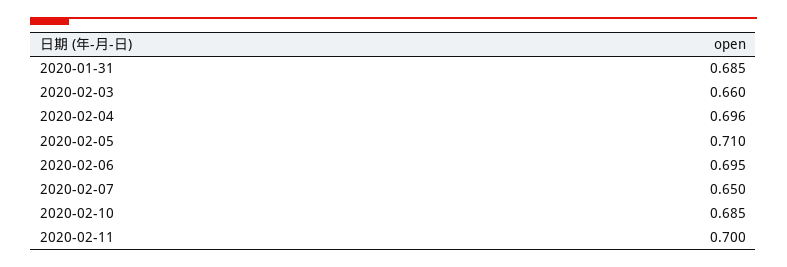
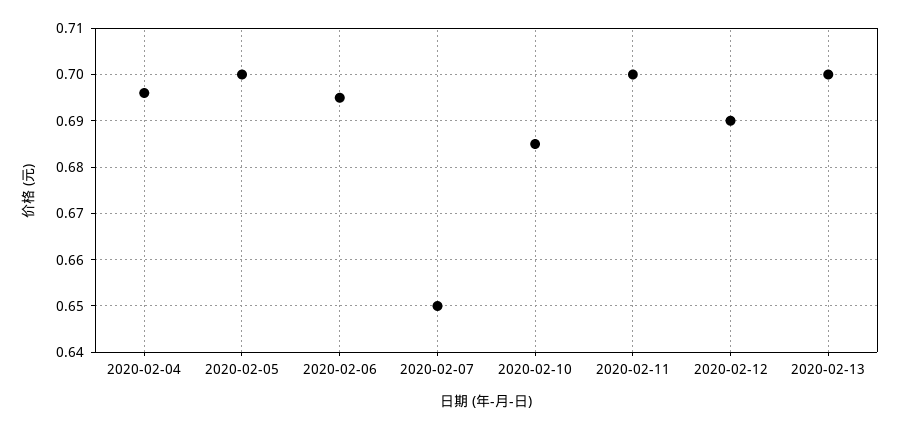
2020-01-31: 0.685 -> none
2020-02-03: 0.66 -> none
2020-02-05: 0.71 -> 0.7
2020-02-12: none -> 0.69
2020-02-13: none -> 0.7

